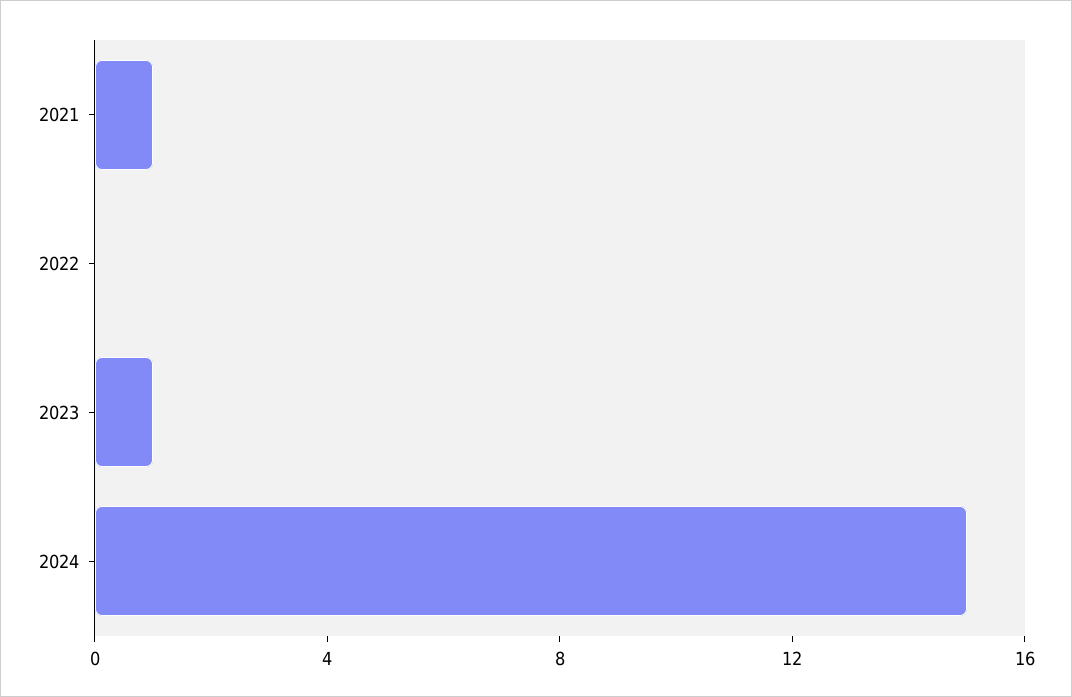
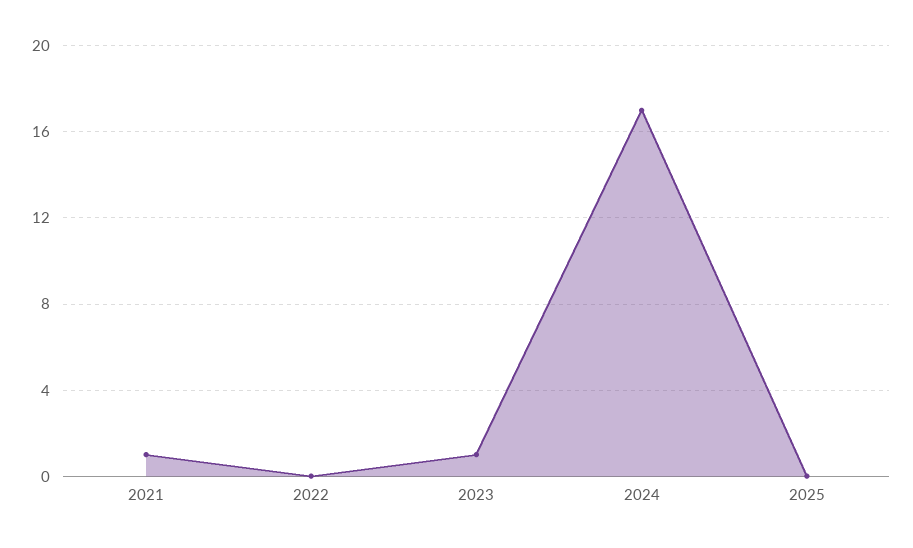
2024: 15 -> 17
2025: none -> 0

